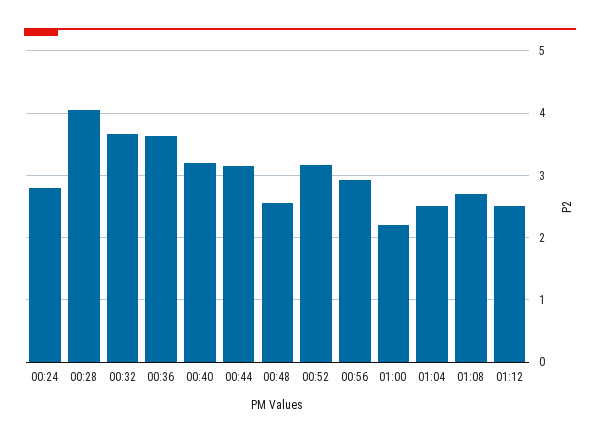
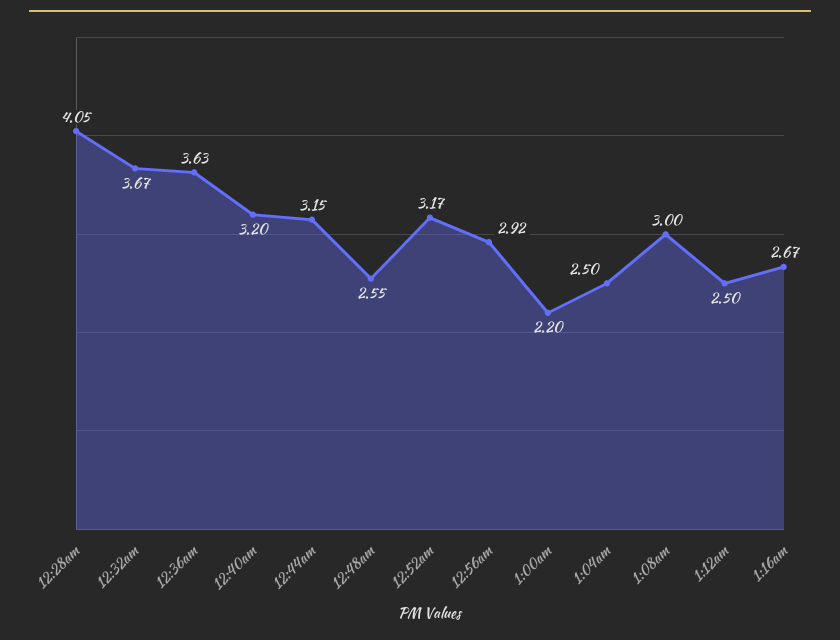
00:24: 2.8 -> none
01:08: 2.7 -> 3
1:16am: none -> 2.67

